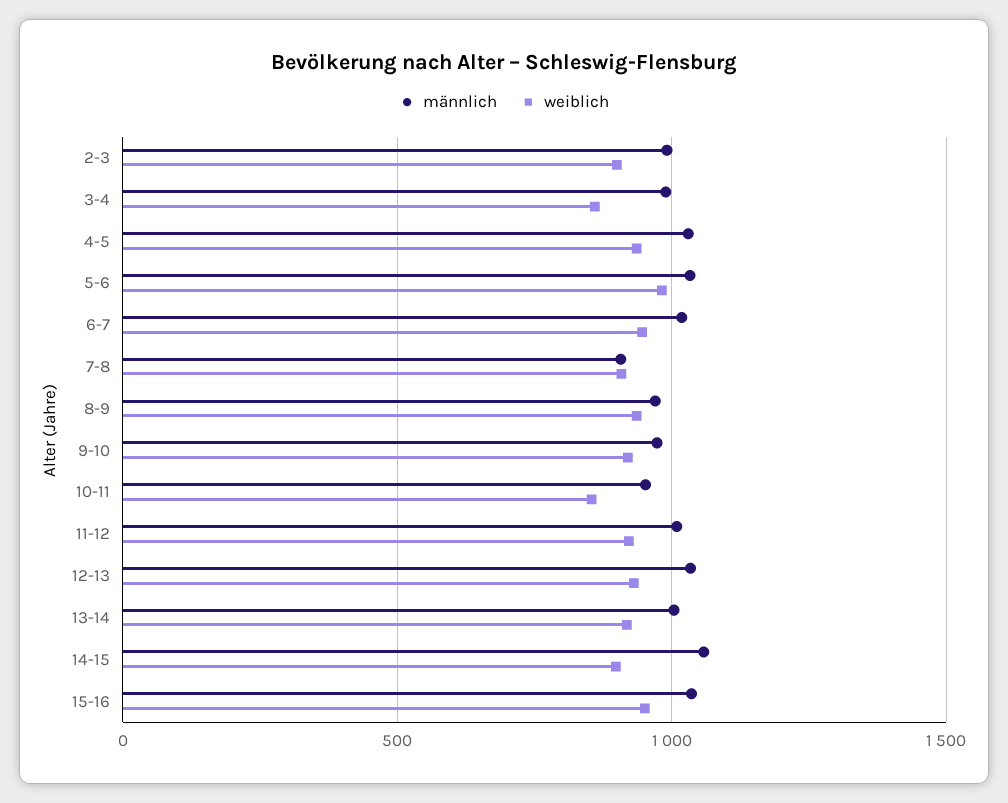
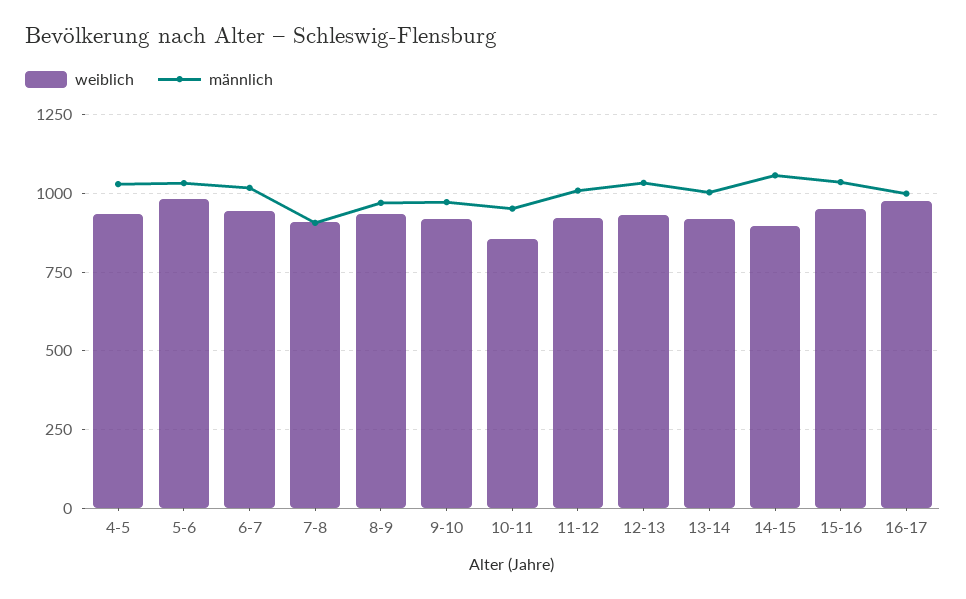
männlich, 2-3: 1000 -> none
weiblich, 2-3: 900 -> none
männlich, 3-4: 1000 -> none
weiblich, 3-4: 850 -> none
weiblich, 16-17: none -> 975
männlich, 16-17: none -> 1000

